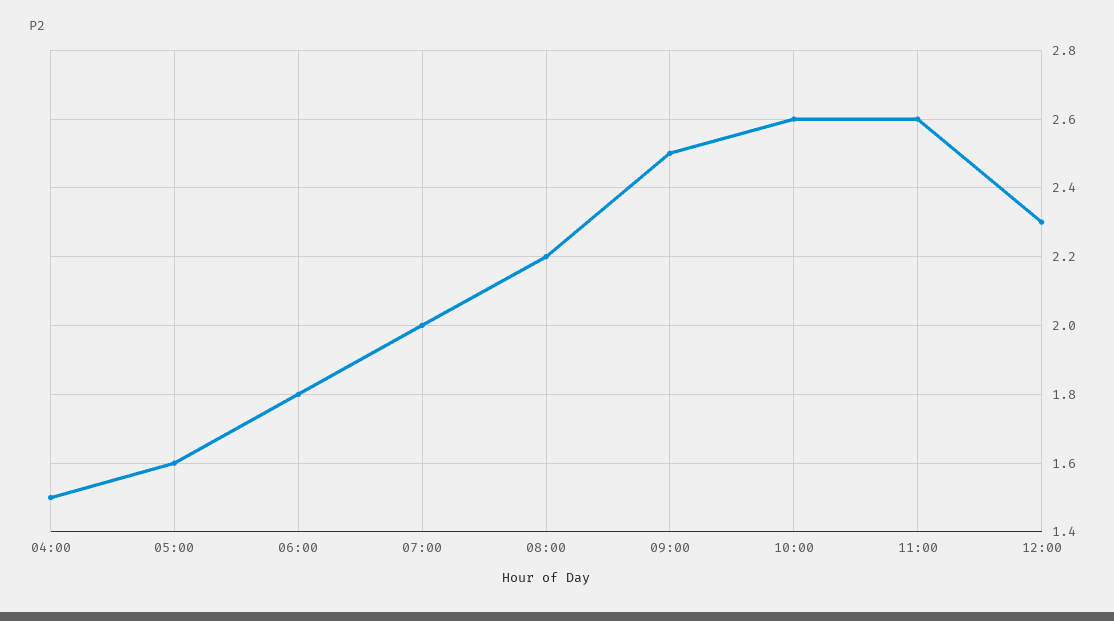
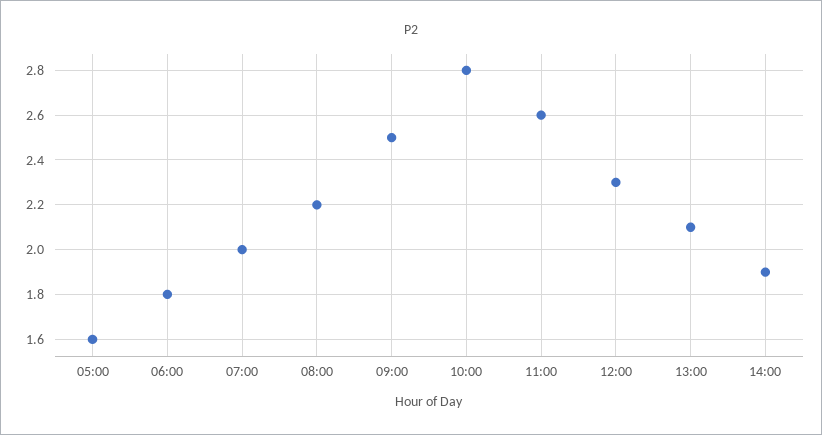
04:00: 1.5 -> none
10:00: 2.6 -> 2.8
13:00: none -> 2.1
14:00: none -> 1.9

